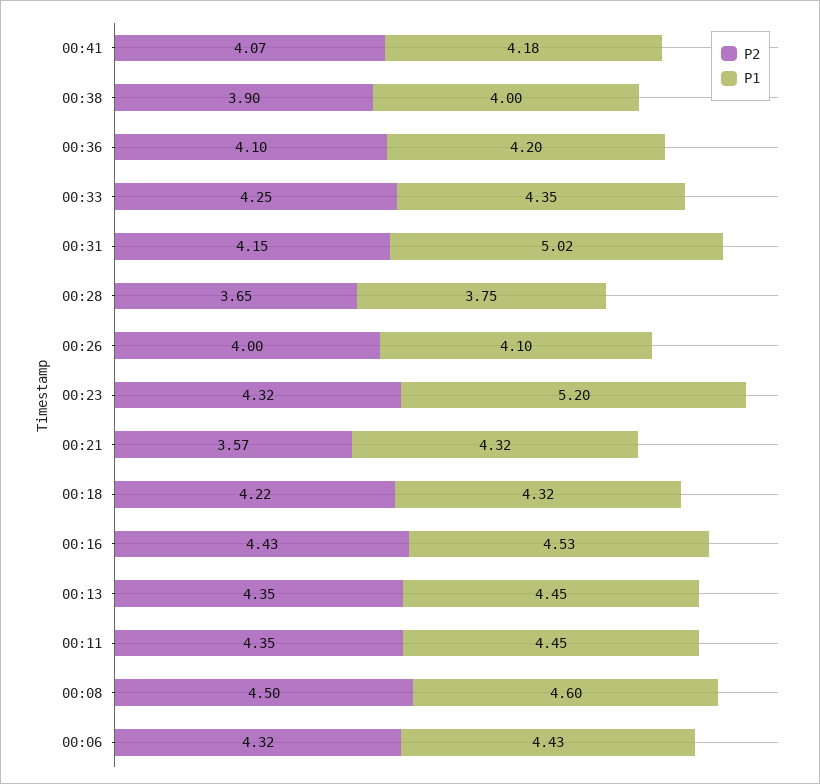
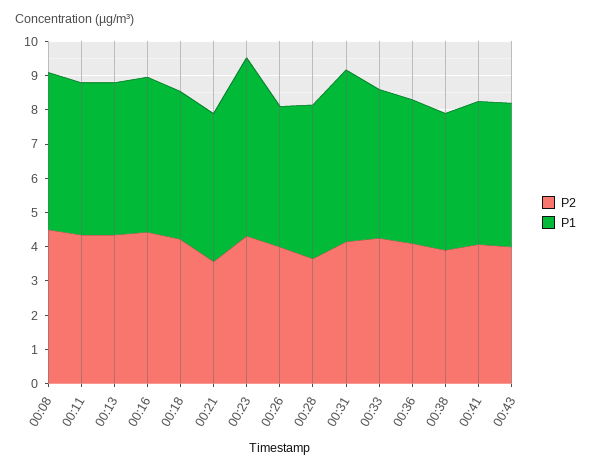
P1, 00:28: 3.75 -> 4.5
P2, 00:06: 4.32 -> none
P1, 00:06: 4.43 -> none
P2, 00:43: none -> 4
P1, 00:43: none -> 4.25

